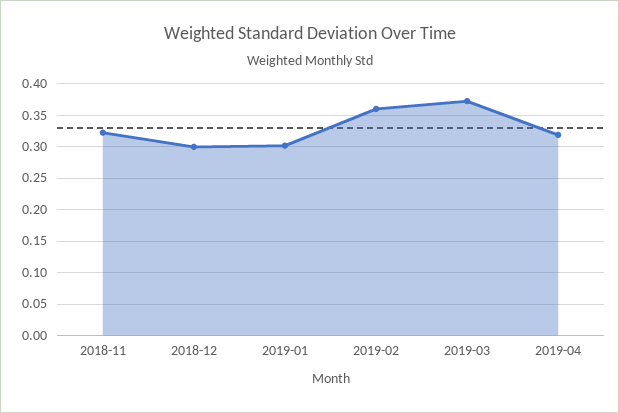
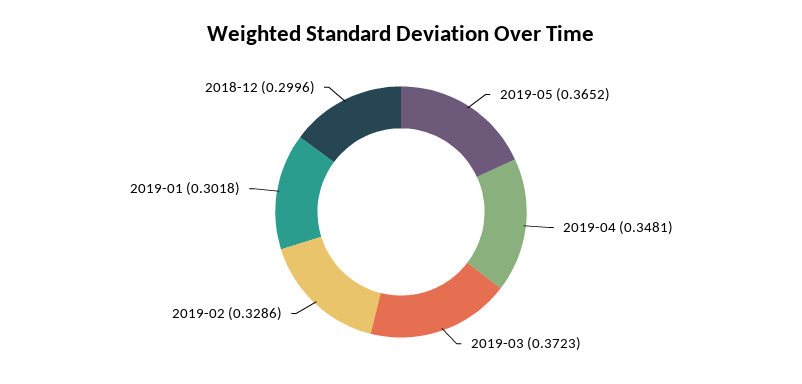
2018-11: 0.32 -> none
2019-02: 0.36 -> 0.3286
2019-04: 0.32 -> 0.3481
2019-05: none -> 0.3652

